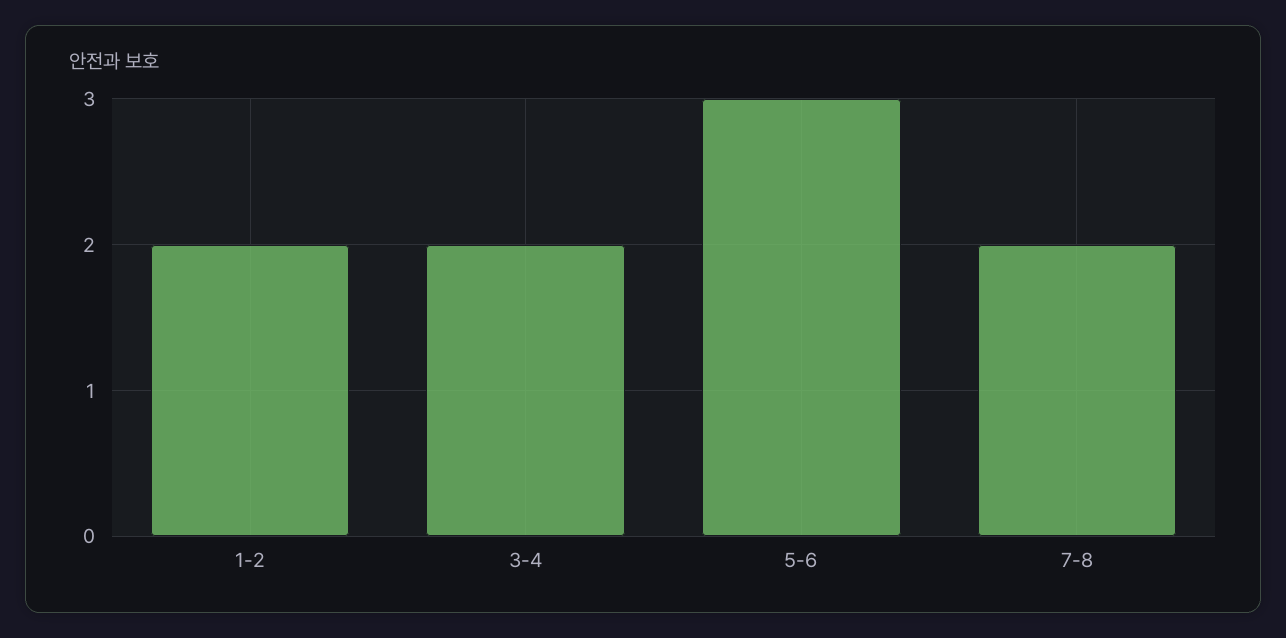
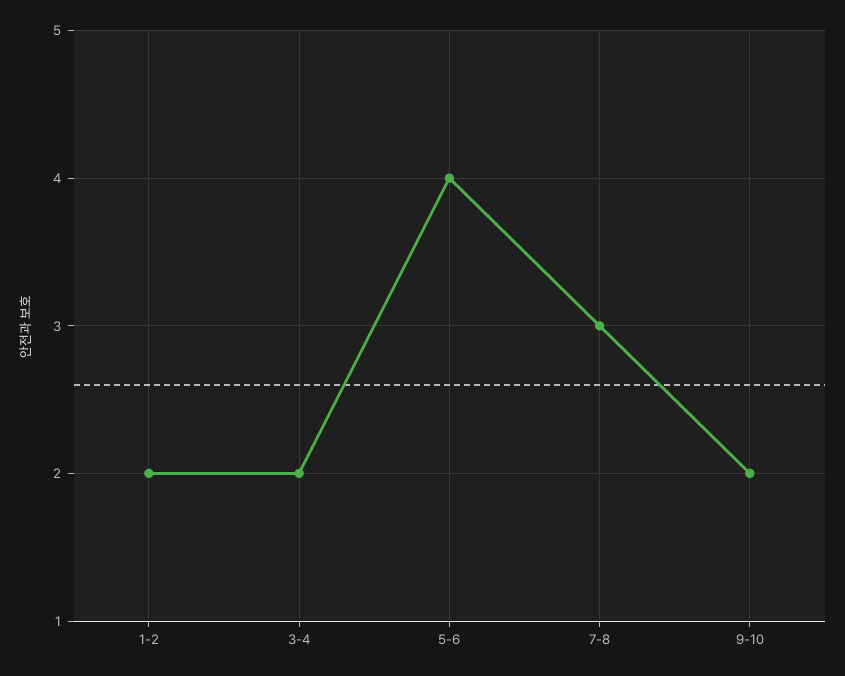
5-6: 3 -> 4
7-8: 2 -> 3
9-10: none -> 2

